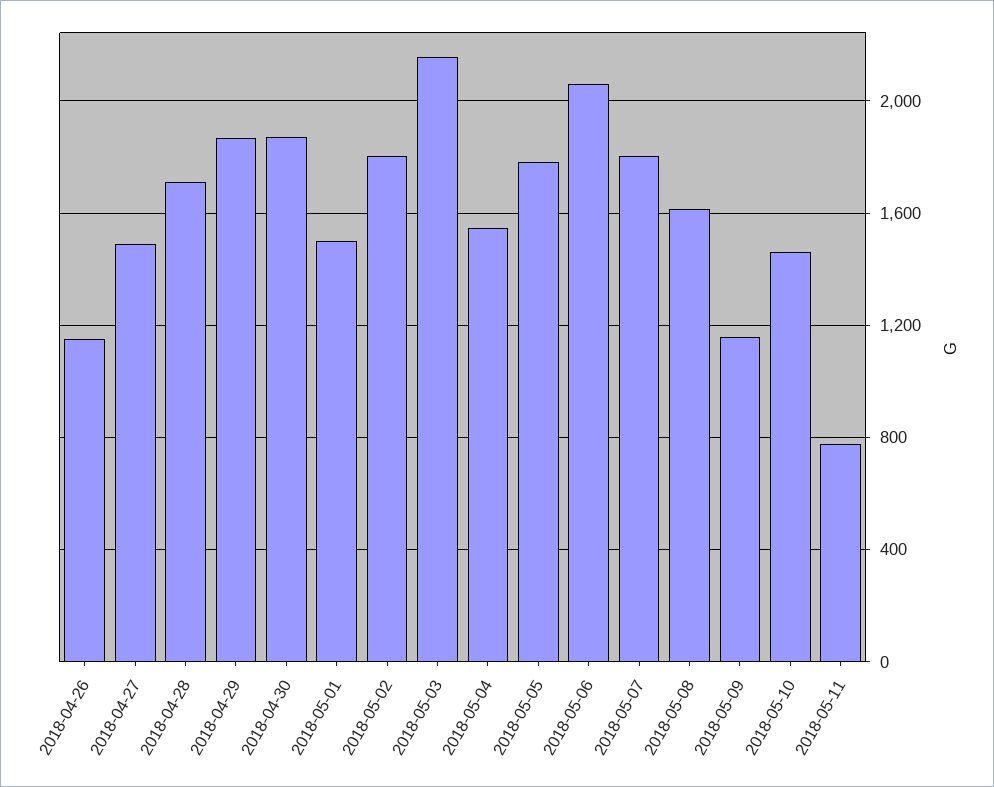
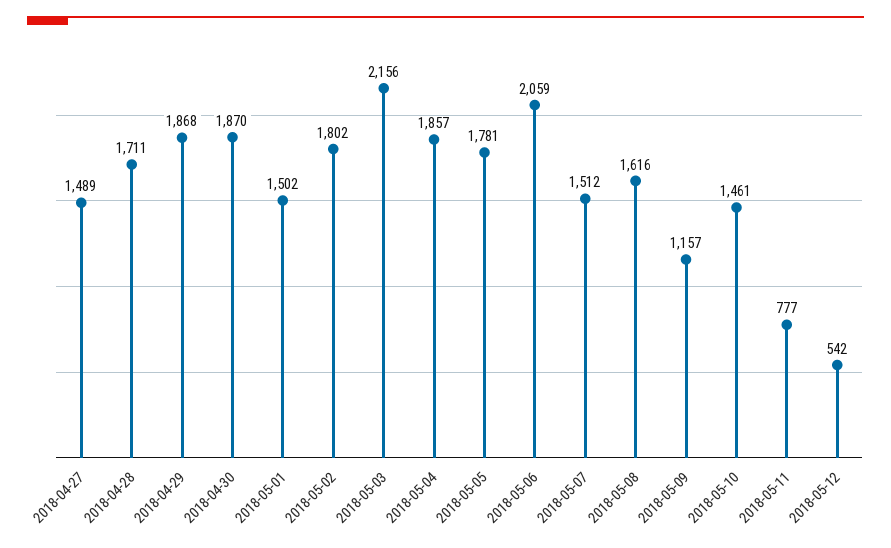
2018-04-26: 1150 -> none
2018-05-04: 1550 -> 1857
2018-05-07: 1800 -> 1512
2018-05-12: none -> 542

